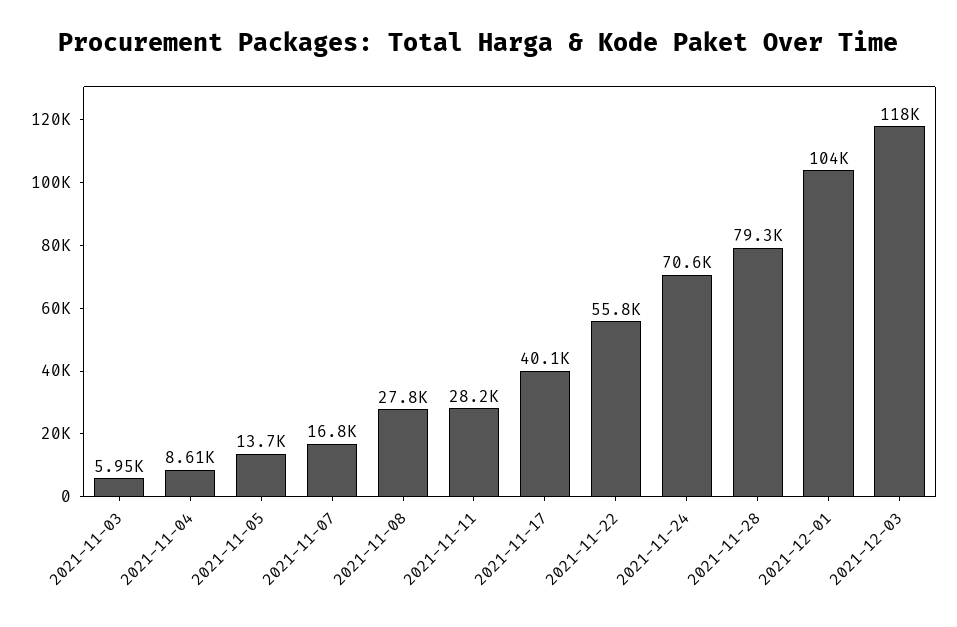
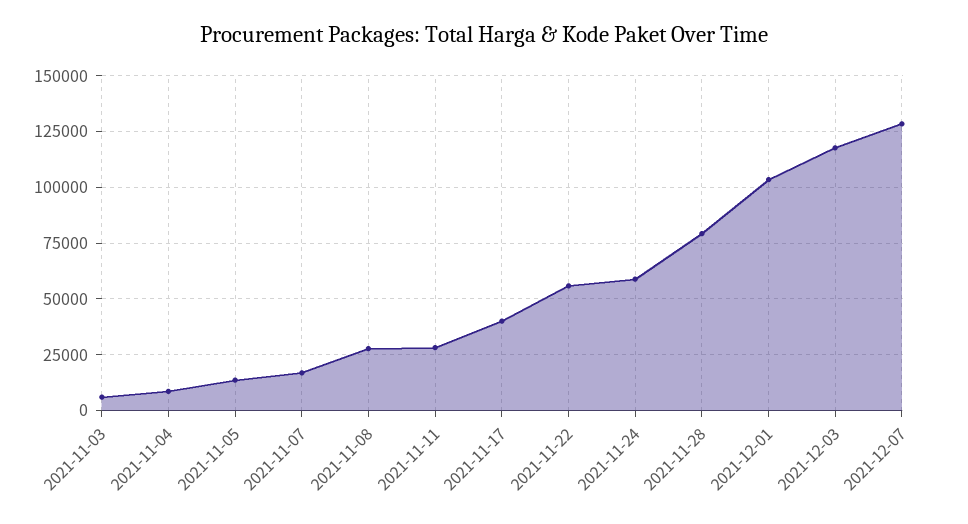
2021-11-24: 70600 -> 60000
2021-12-07: none -> 130000

